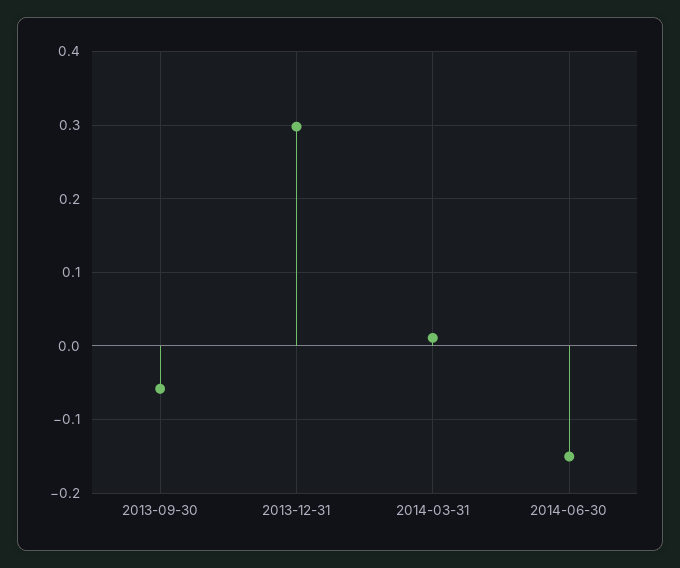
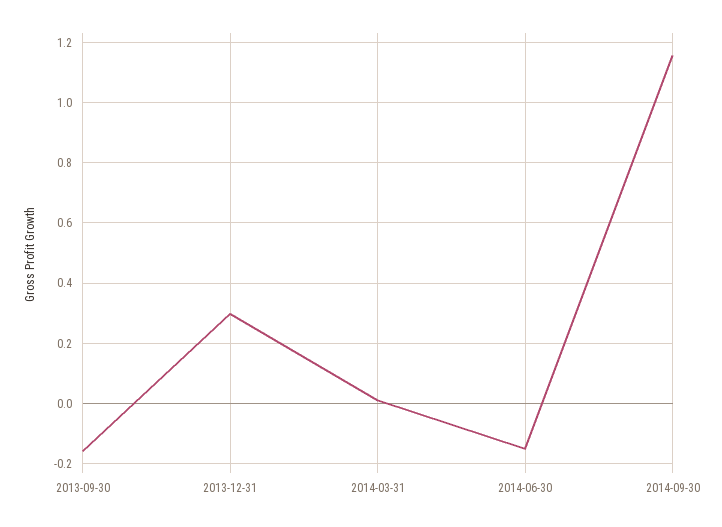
2013-09-30: -0.06 -> -0.16
2014-09-30: none -> 1.16

